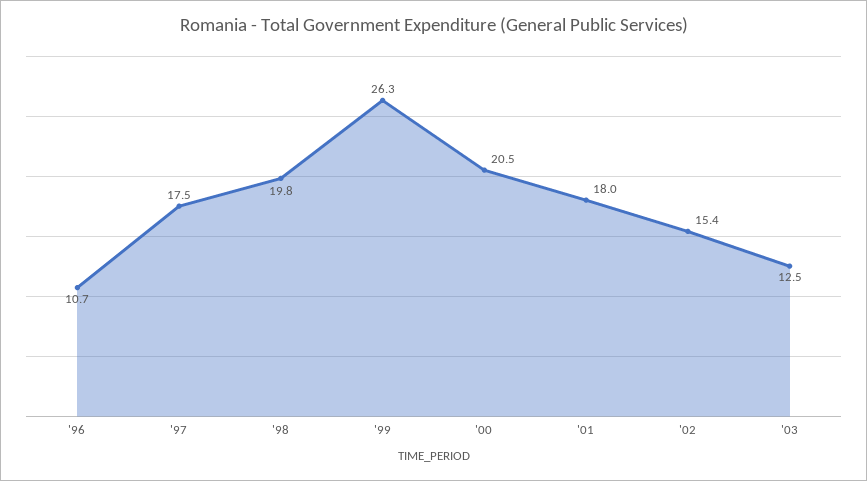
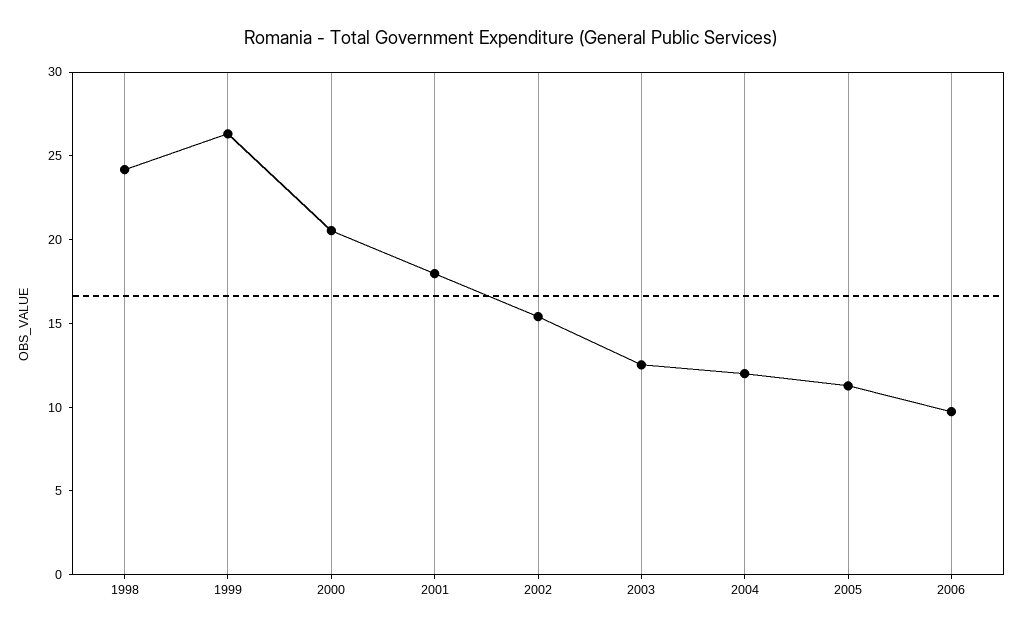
'96: 10.7 -> none
'97: 17.5 -> none
'98: 19.8 -> 24
2004: none -> 12
2005: none -> 11
2006: none -> 10

